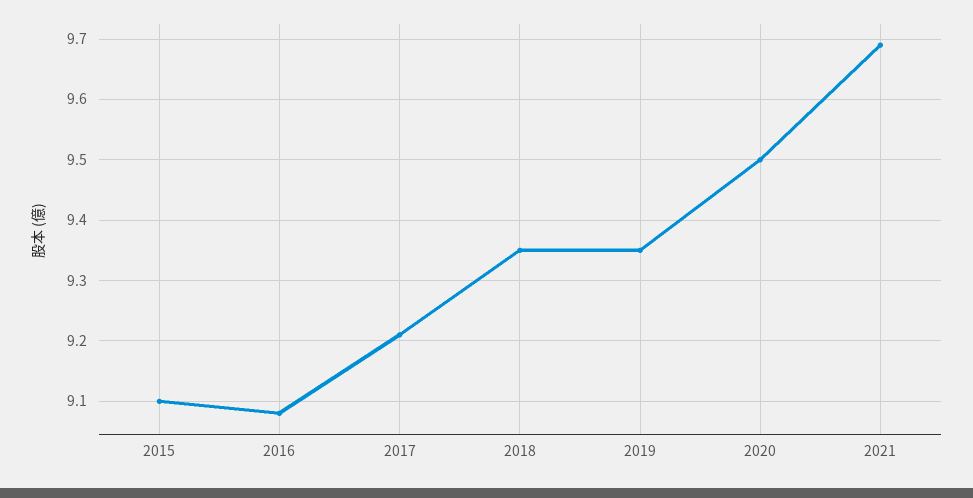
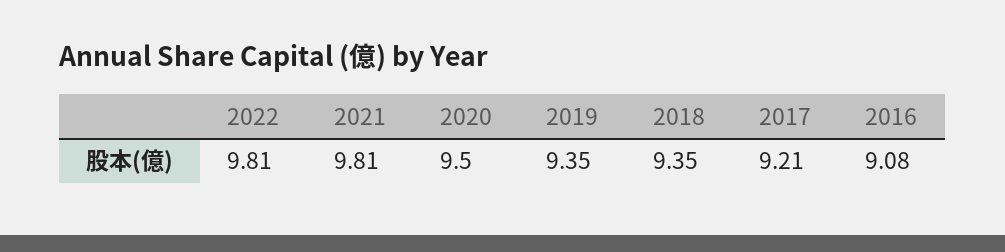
2015: 9.1 -> none
2021: 9.69 -> 9.81
2022: none -> 9.81

